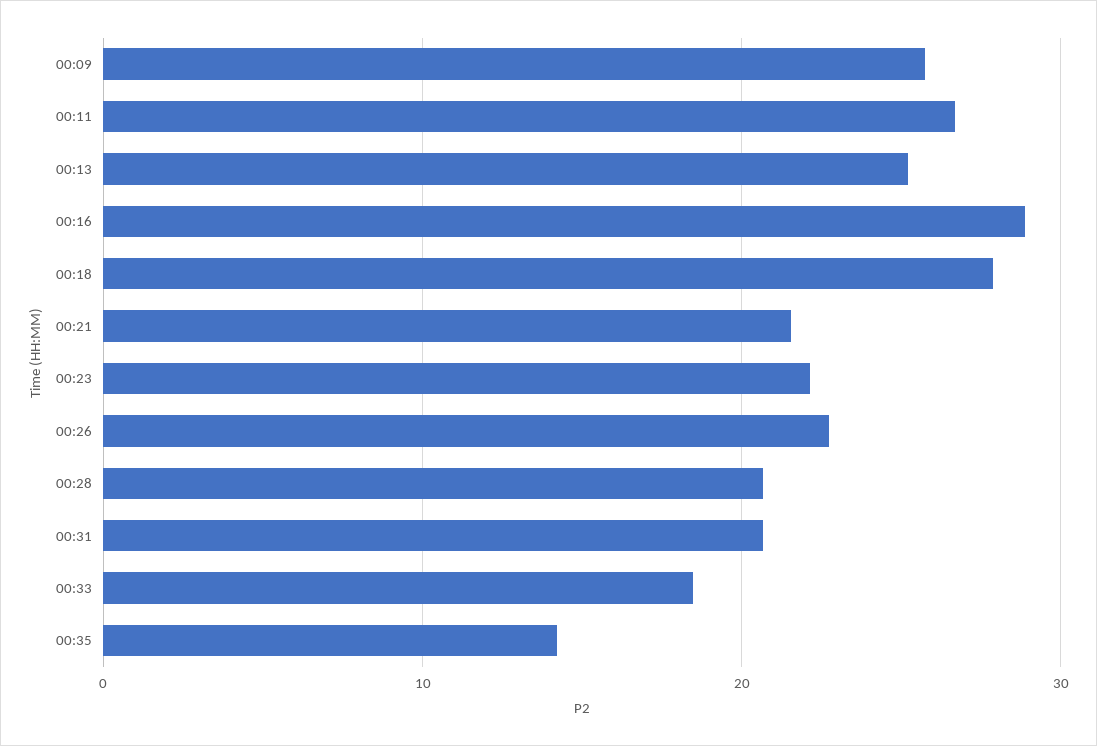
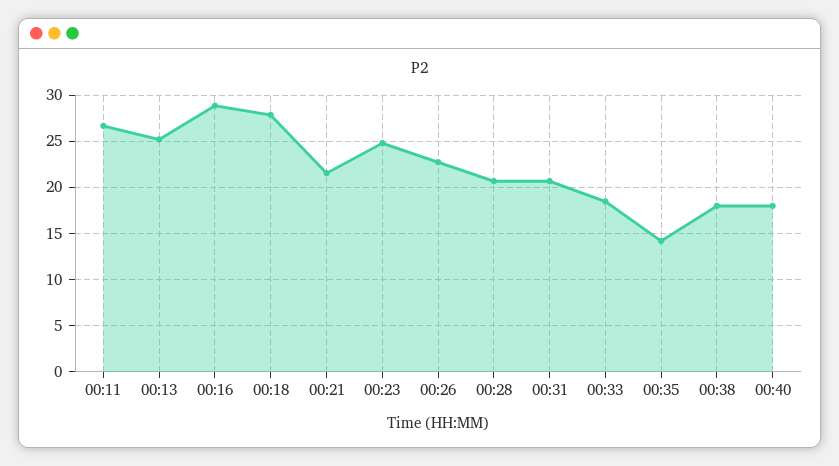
00:09: 26 -> none
00:23: 22 -> 25
00:38: none -> 18
00:40: none -> 18

